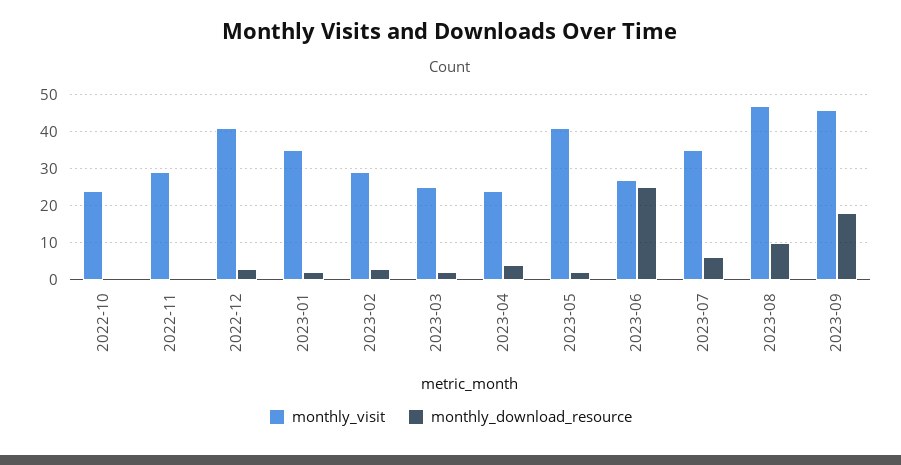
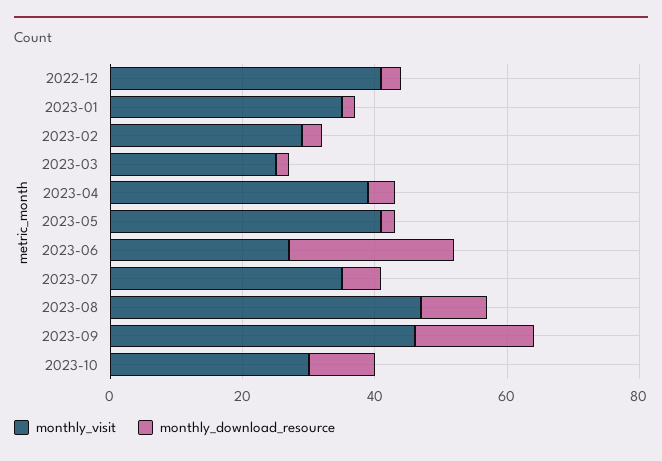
monthly_visit, 2022-10: 25 -> none
monthly_download_resource, 2022-10: 0 -> none
monthly_visit, 2022-11: 30 -> none
monthly_download_resource, 2022-11: 0 -> none
monthly_visit, 2023-04: 25 -> 40
monthly_visit, 2023-10: none -> 30
monthly_download_resource, 2023-10: none -> 10

